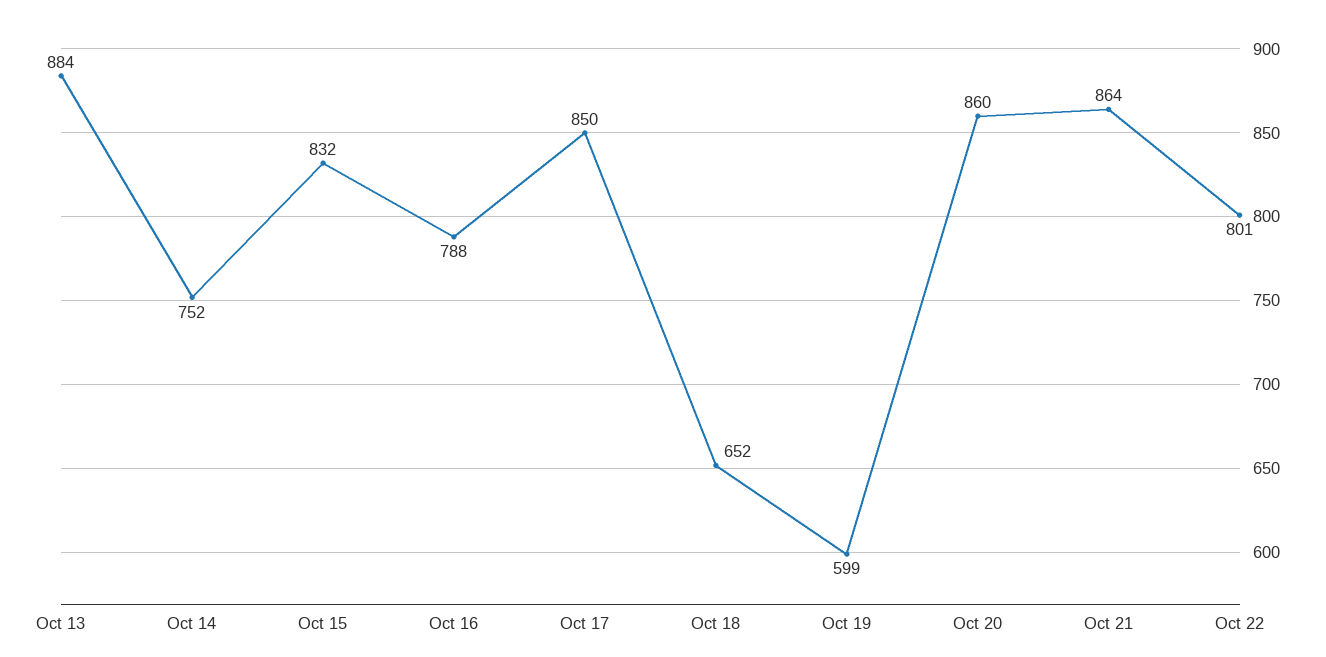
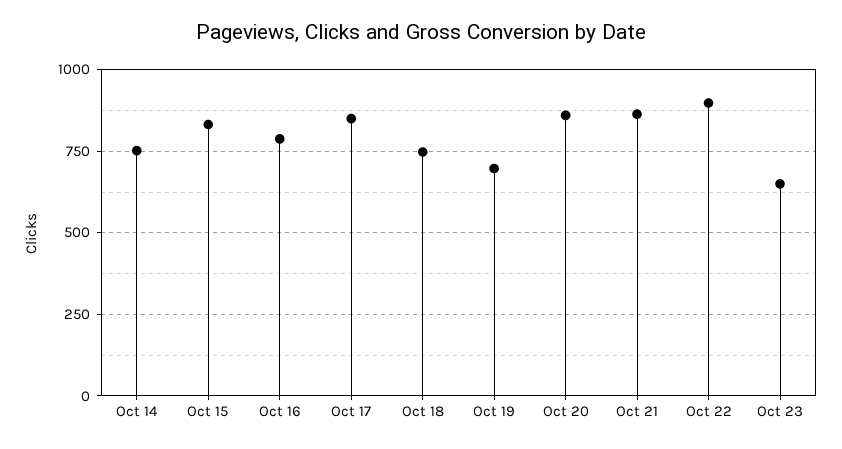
Oct 13: 884 -> none
Oct 18: 652 -> 750
Oct 19: 599 -> 700
Oct 22: 801 -> 900
Oct 23: none -> 650

